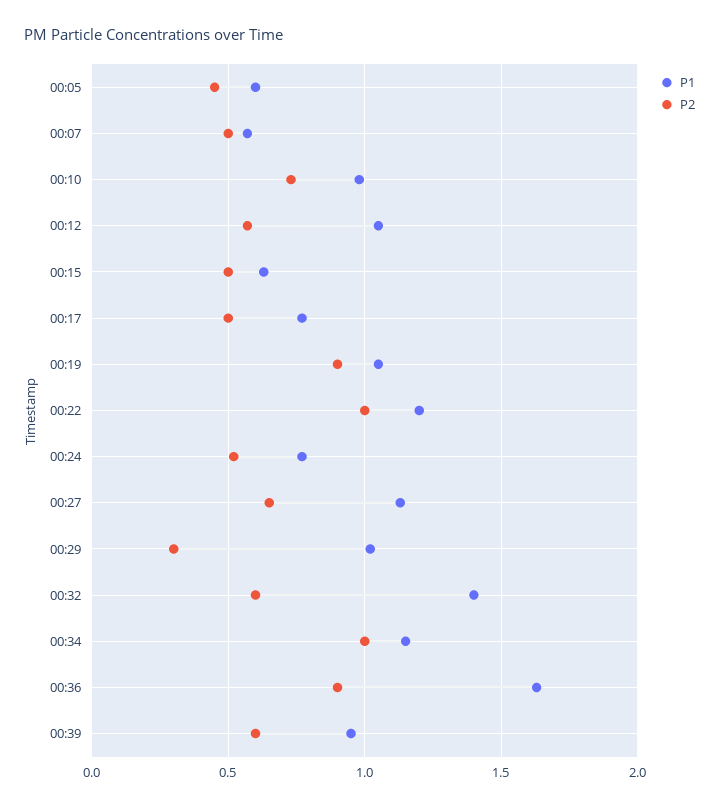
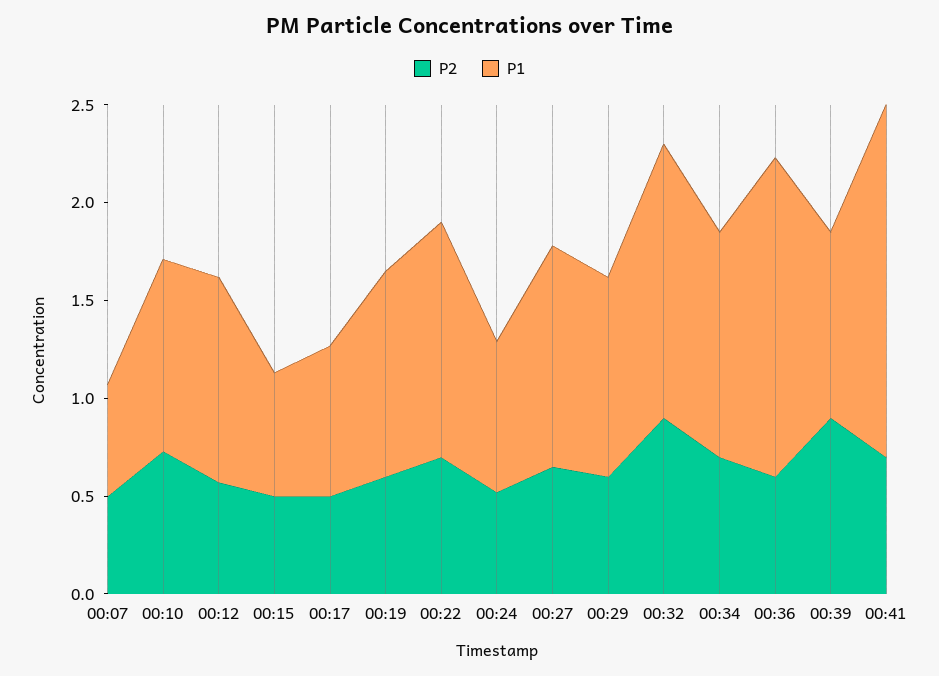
P1, 00:05: 0.6 -> none
P2, 00:05: 0.45 -> none
P2, 00:19: 0.9 -> 0.6
P2, 00:22: 1 -> 0.7
P2, 00:29: 0.3 -> 0.6
P2, 00:32: 0.6 -> 0.9
P2, 00:34: 1 -> 0.7
P2, 00:36: 0.9 -> 0.6
P2, 00:39: 0.6 -> 0.9
P2, 00:41: none -> 0.7
P1, 00:41: none -> 1.8

